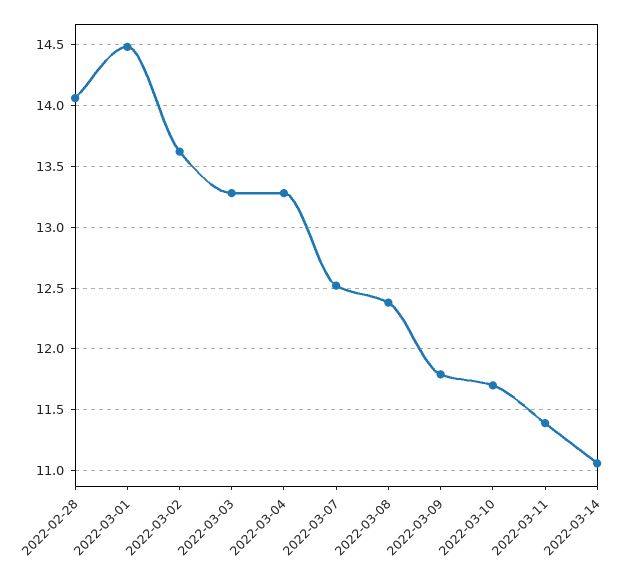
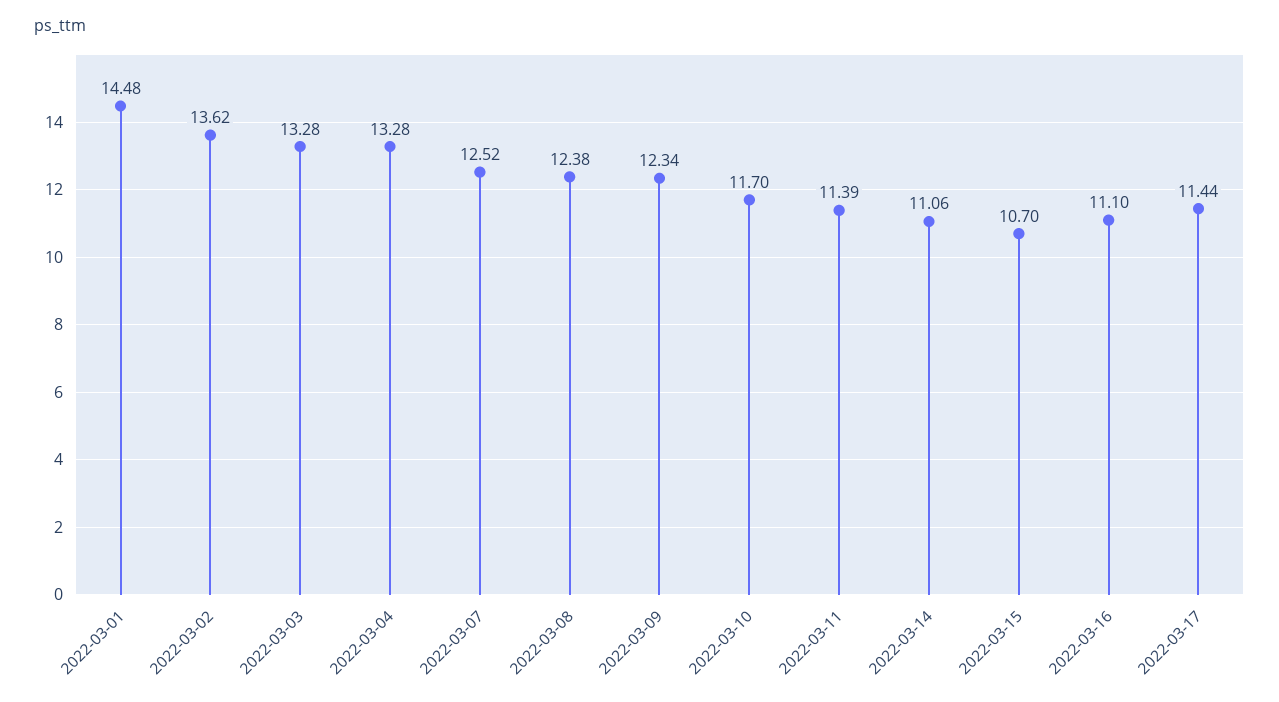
2022-02-28: 14.05 -> none
2022-03-09: 11.8 -> 12.34
2022-03-15: none -> 10.7
2022-03-16: none -> 11.1
2022-03-17: none -> 11.44

